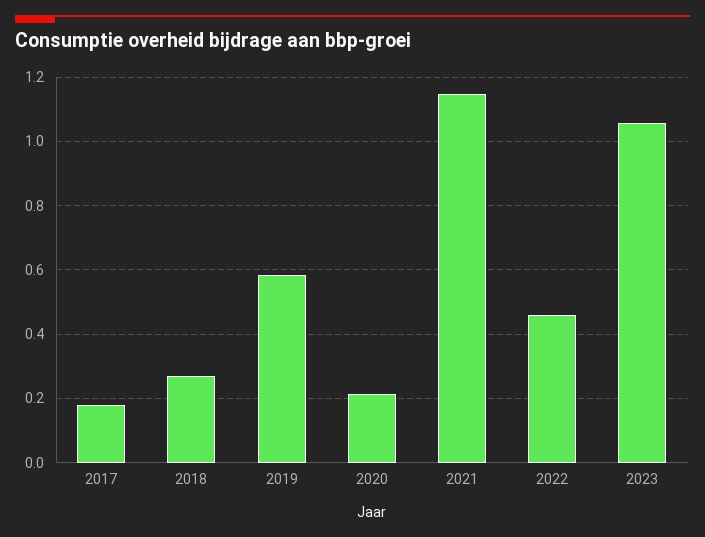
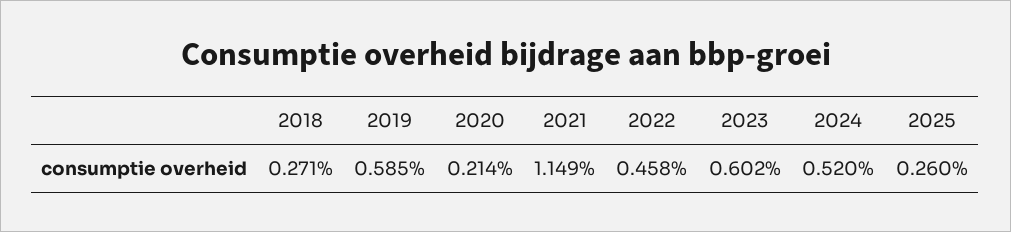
2017: 0.18 -> none
2023: 1.06 -> 0.602
2024: none -> 0.52
2025: none -> 0.26

